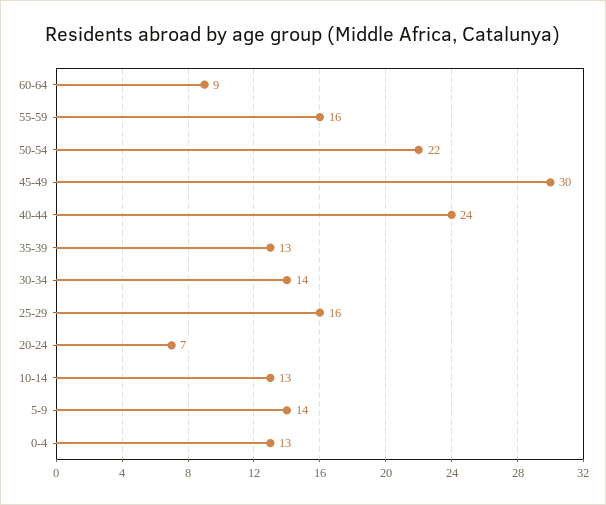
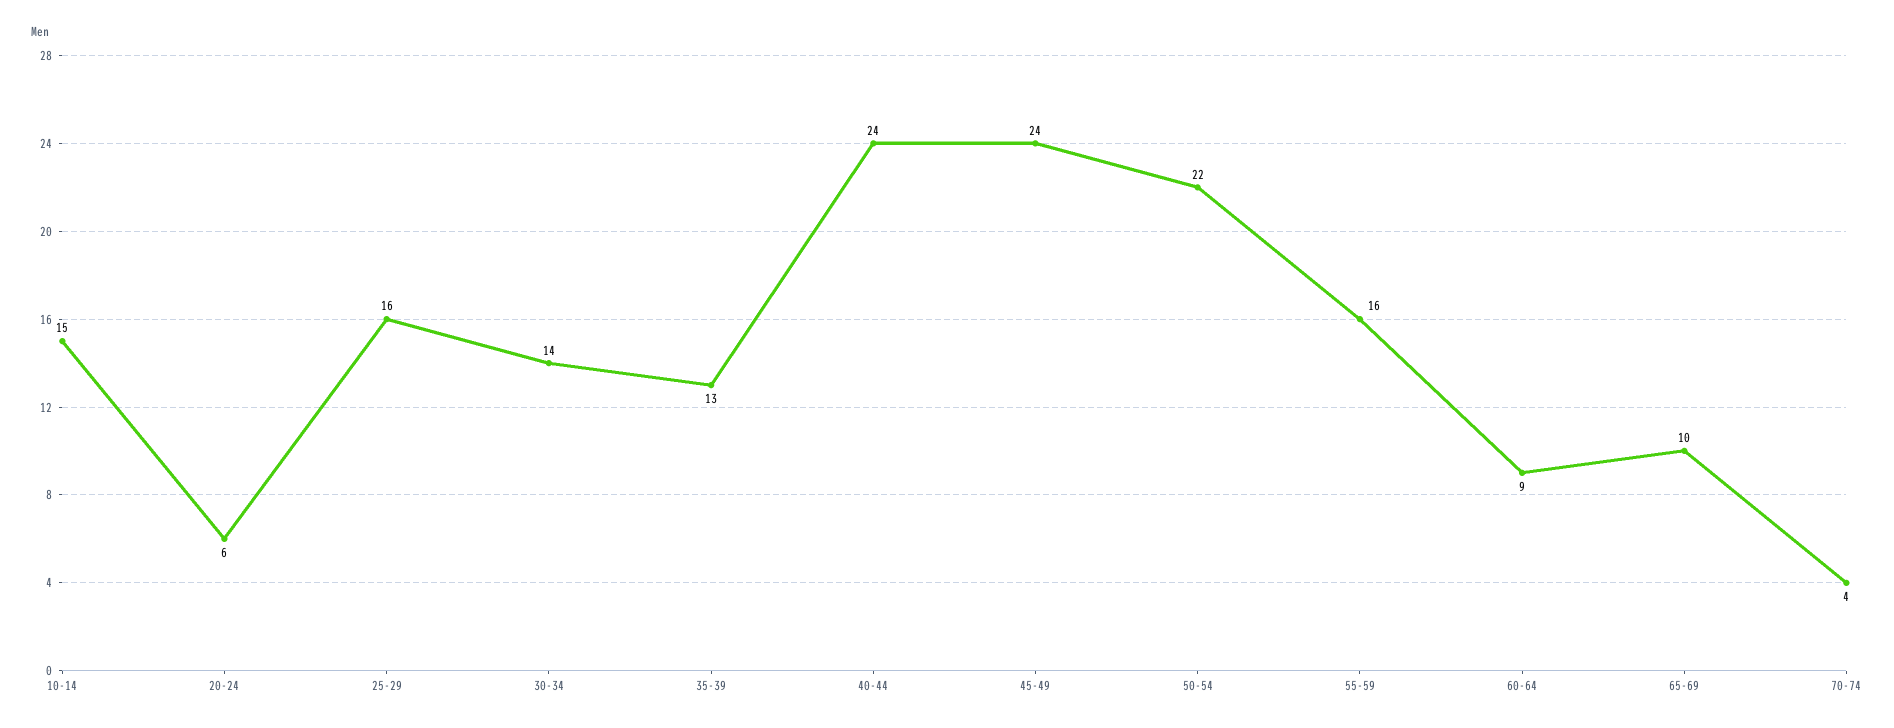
45-49: 30 -> 24
20-24: 7 -> 6
10-14: 13 -> 15
5-9: 14 -> none
0-4: 13 -> none
65-69: none -> 10
70-74: none -> 4

